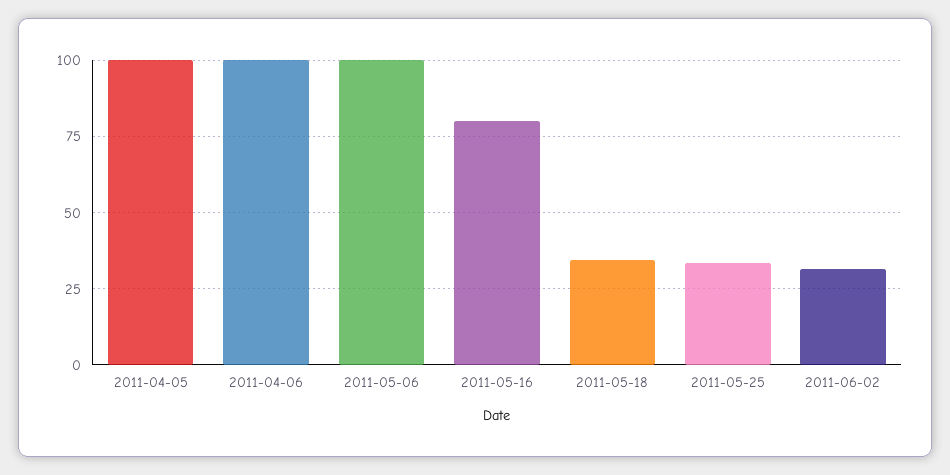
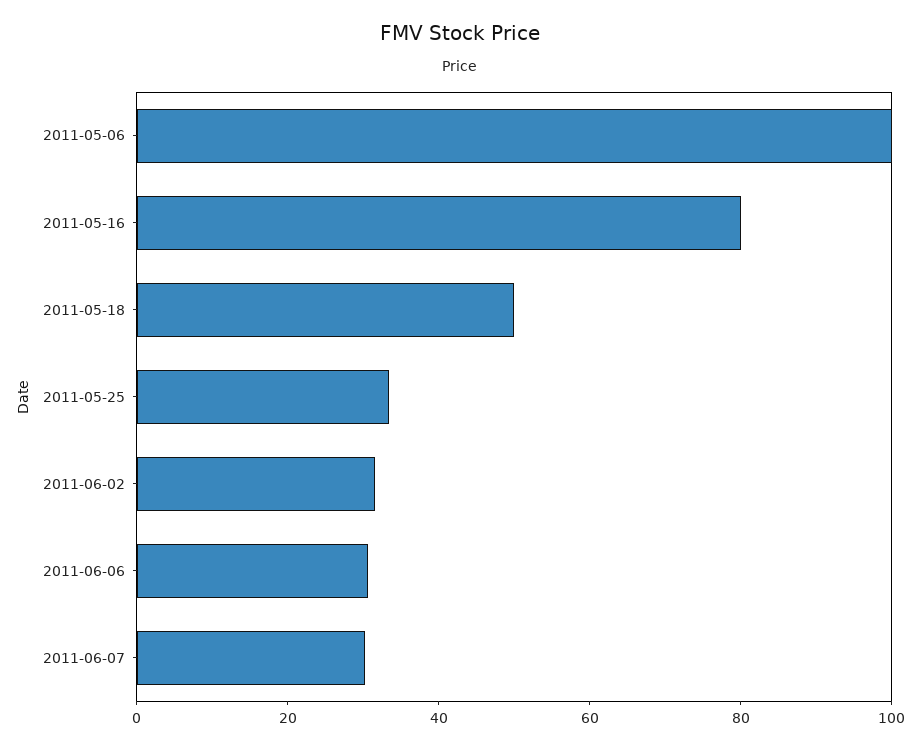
2011-04-05: 100 -> none
2011-04-06: 100 -> none
2011-05-18: 35 -> 50
2011-06-06: none -> 30
2011-06-07: none -> 30

